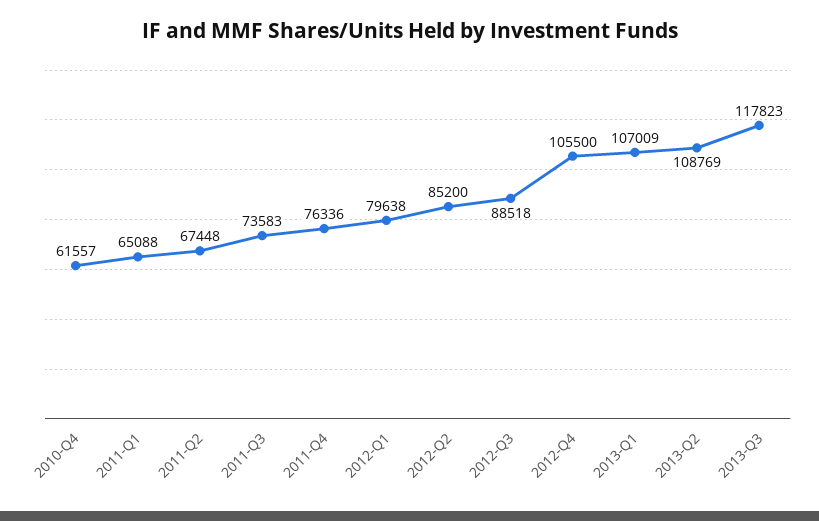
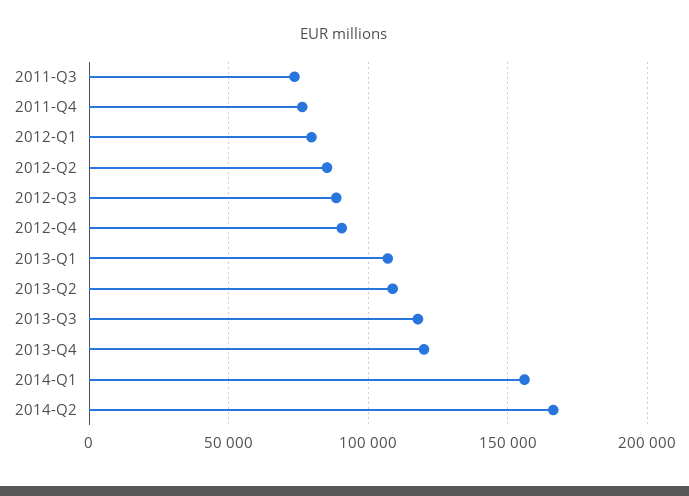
2010-Q4: 61557 -> none
2011-Q1: 65088 -> none
2011-Q2: 67448 -> none
2012-Q4: 105500 -> 90000
2013-Q4: none -> 120000
2014-Q1: none -> 155000
2014-Q2: none -> 165000

